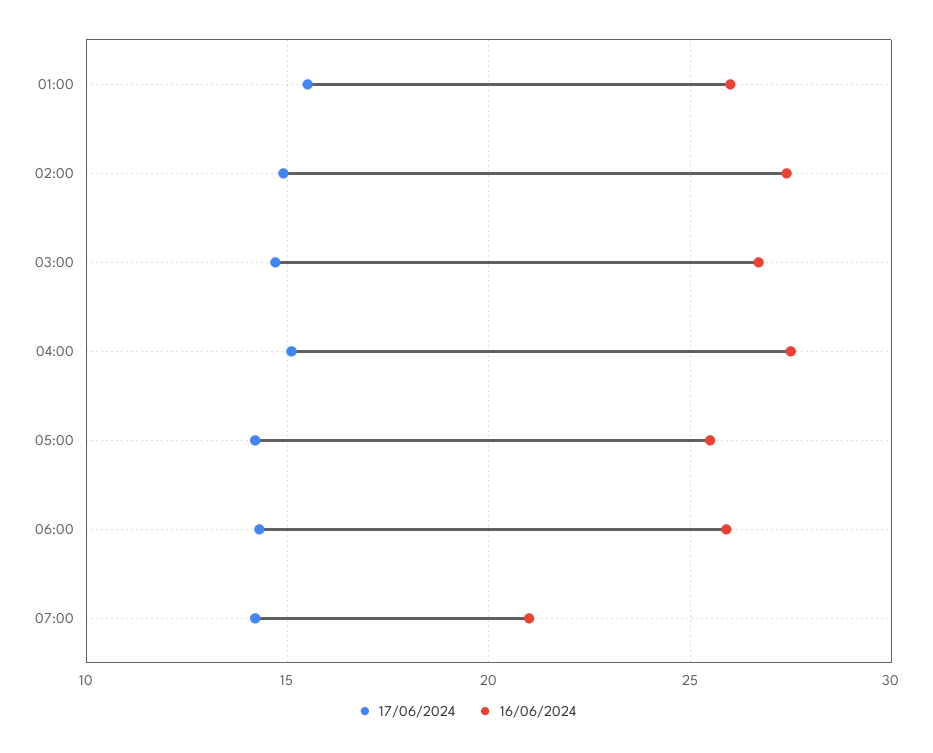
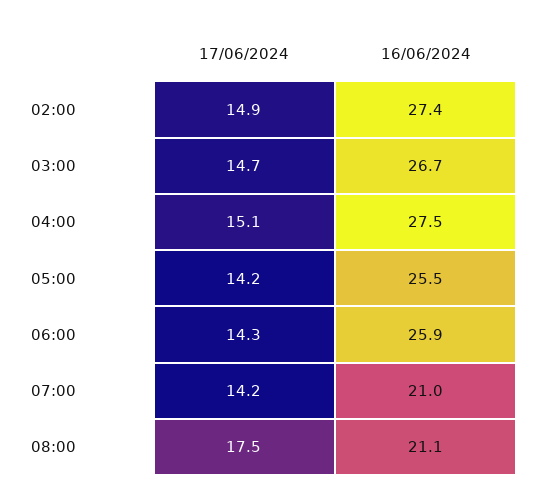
17/06/2024, 01:00: 15.5 -> none
16/06/2024, 01:00: 26 -> none
17/06/2024, 08:00: none -> 17.5
16/06/2024, 08:00: none -> 21.1

